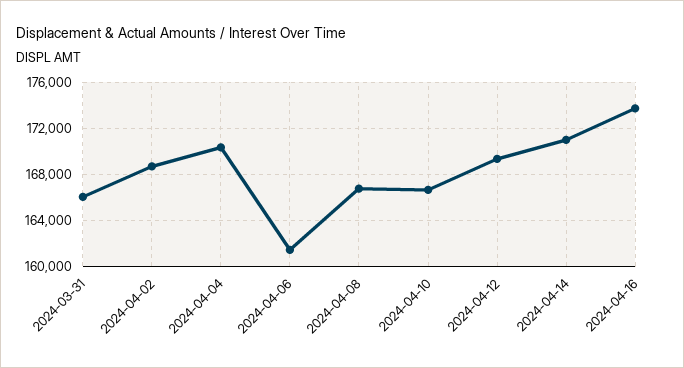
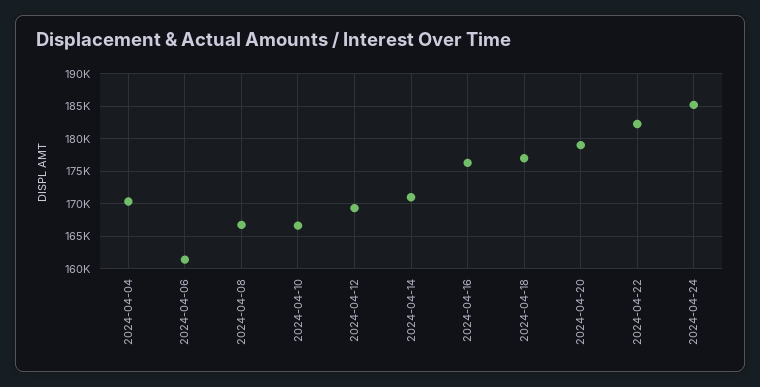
2024-03-31: 166000 -> none
2024-04-02: 169000 -> none
2024-04-16: 174000 -> 176000
2024-04-18: none -> 177000
2024-04-20: none -> 179000
2024-04-22: none -> 182000
2024-04-24: none -> 185000

